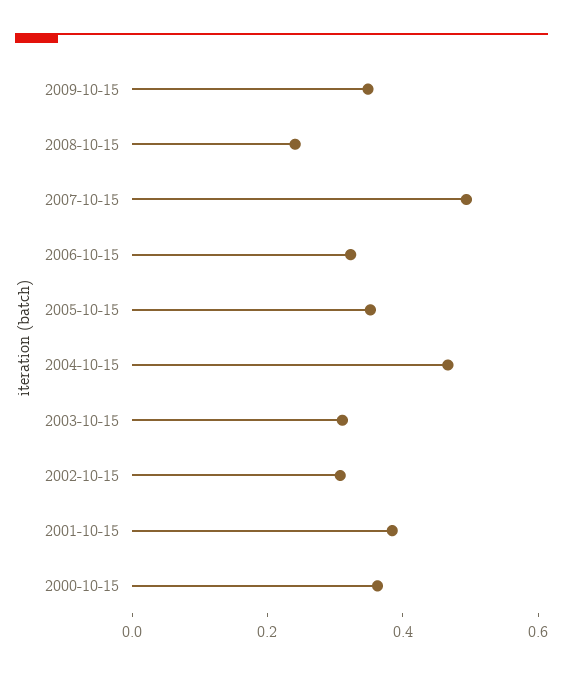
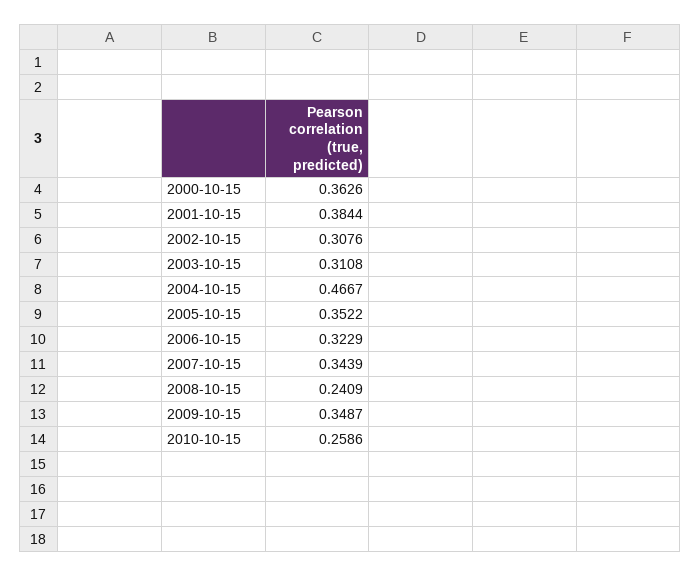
2007-10-15: 0.5 -> 0.3439
2010-10-15: none -> 0.2586

